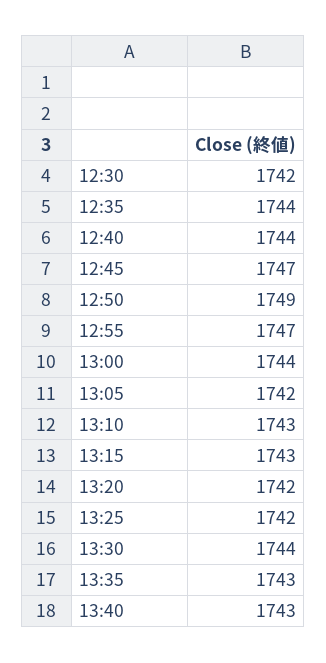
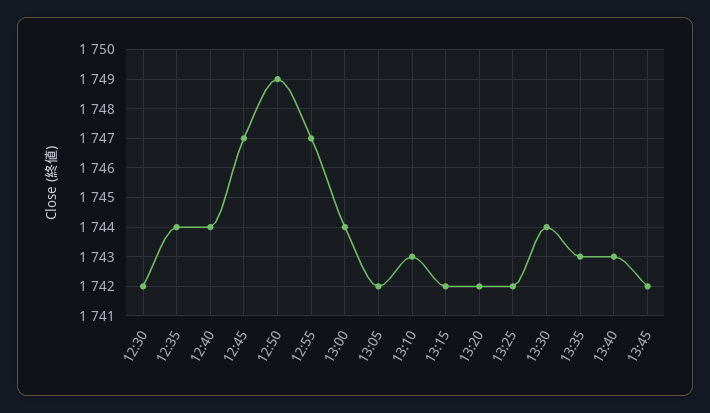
13:15: 1743 -> 1742
13:45: none -> 1742

